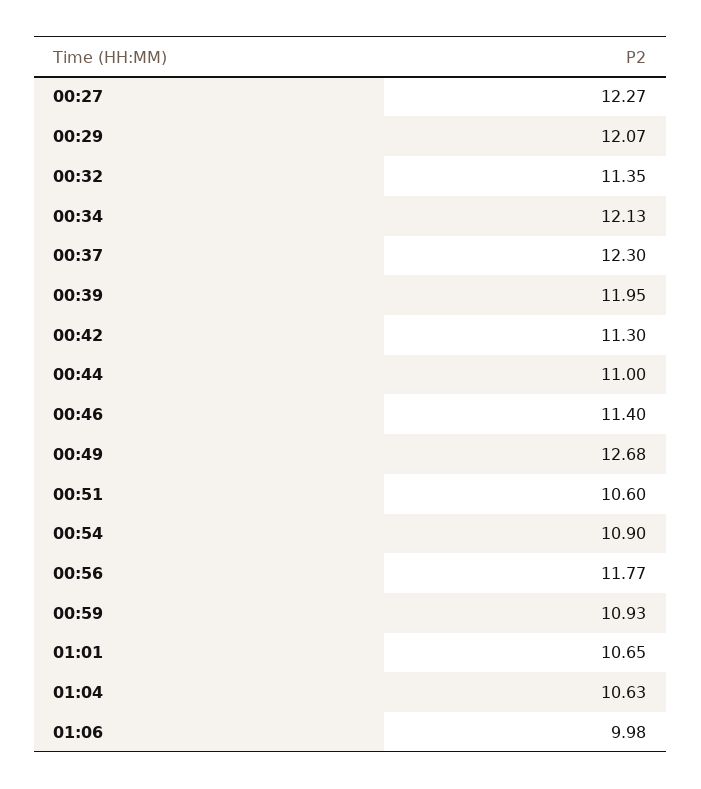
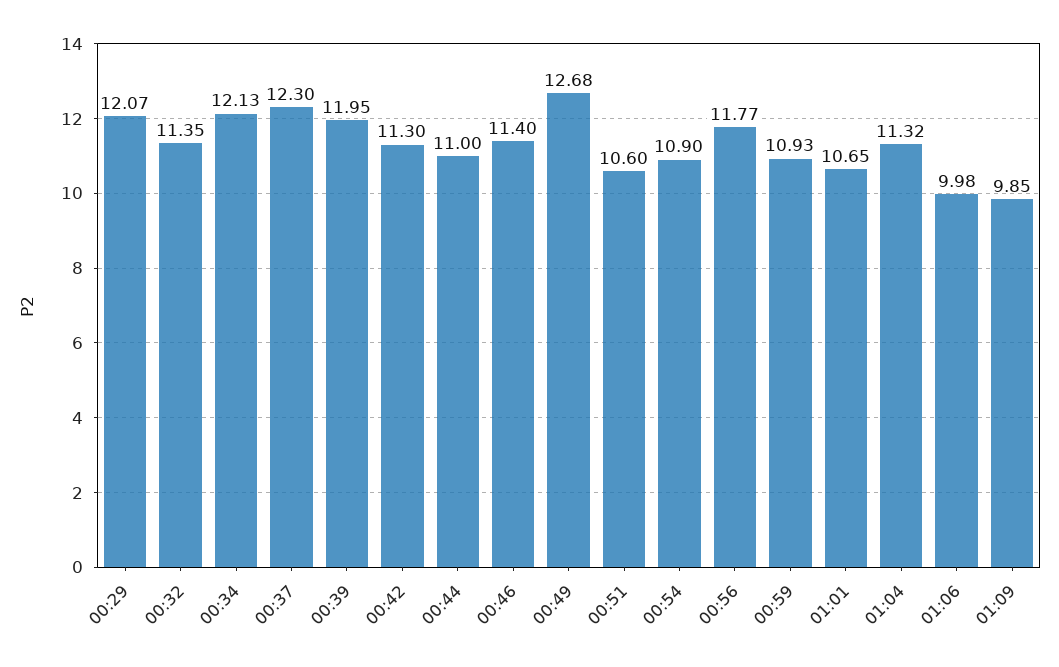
00:27: 12.27 -> none
01:04: 10.63 -> 11.32
01:09: none -> 9.85

